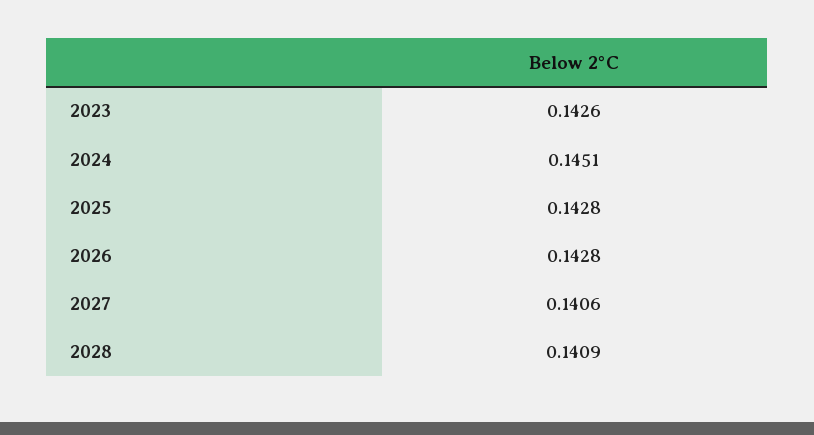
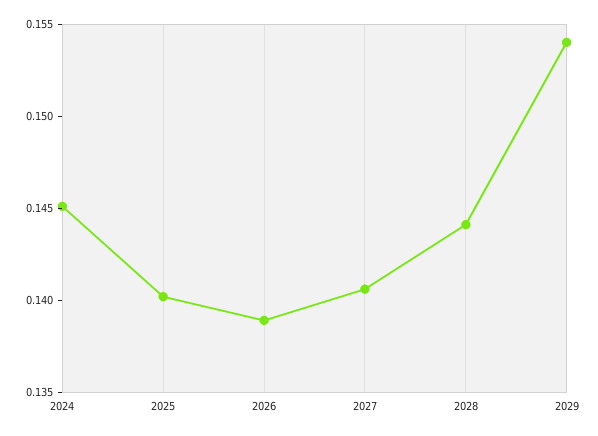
2023: 0.1426 -> none
2025: 0.1428 -> 0.14
2026: 0.1428 -> 0.139
2028: 0.1409 -> 0.144
2029: none -> 0.154

